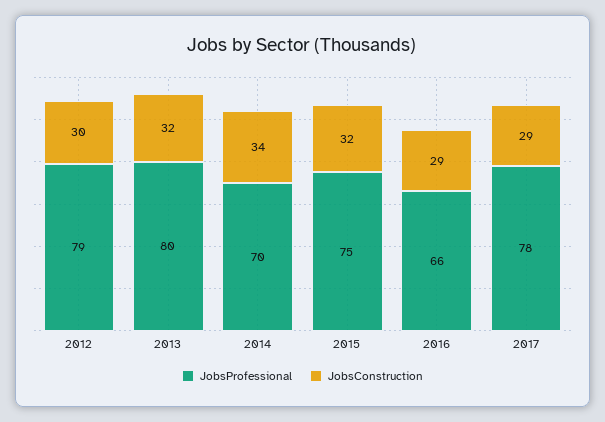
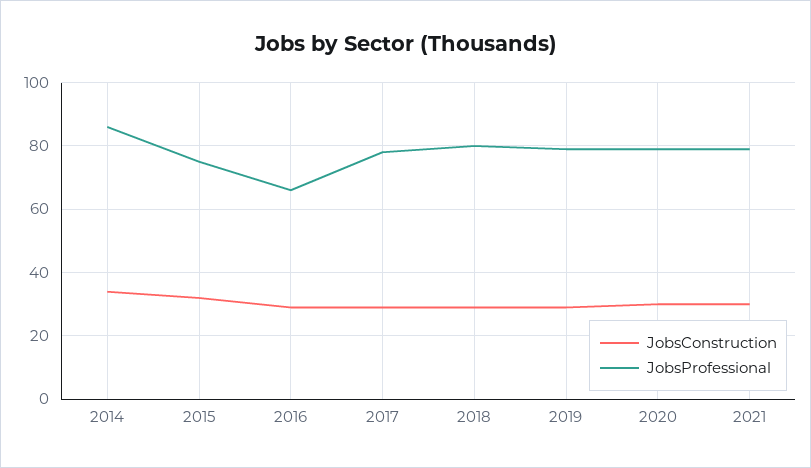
JobsProfessional, 2012: 79 -> none
JobsConstruction, 2012: 30 -> none
JobsProfessional, 2013: 80 -> none
JobsConstruction, 2013: 32 -> none
JobsProfessional, 2014: 70 -> 85
JobsConstruction, 2018: none -> 30
JobsProfessional, 2018: none -> 80
JobsConstruction, 2019: none -> 30
JobsProfessional, 2019: none -> 80
JobsConstruction, 2020: none -> 30
JobsProfessional, 2020: none -> 80
JobsConstruction, 2021: none -> 30
JobsProfessional, 2021: none -> 80

